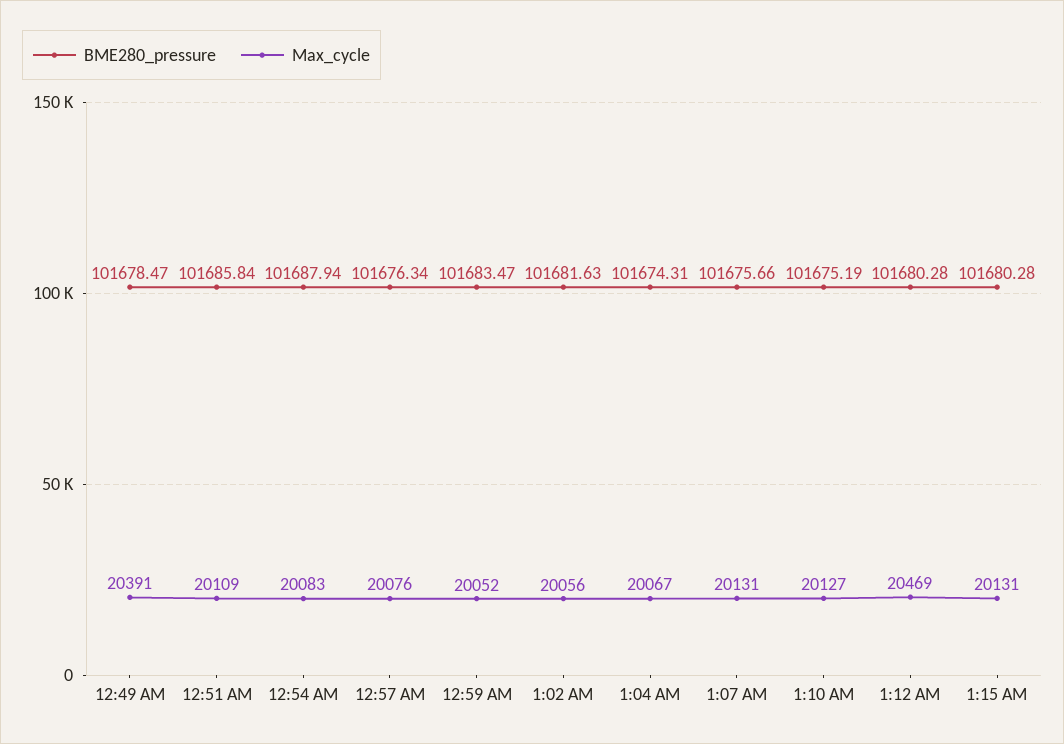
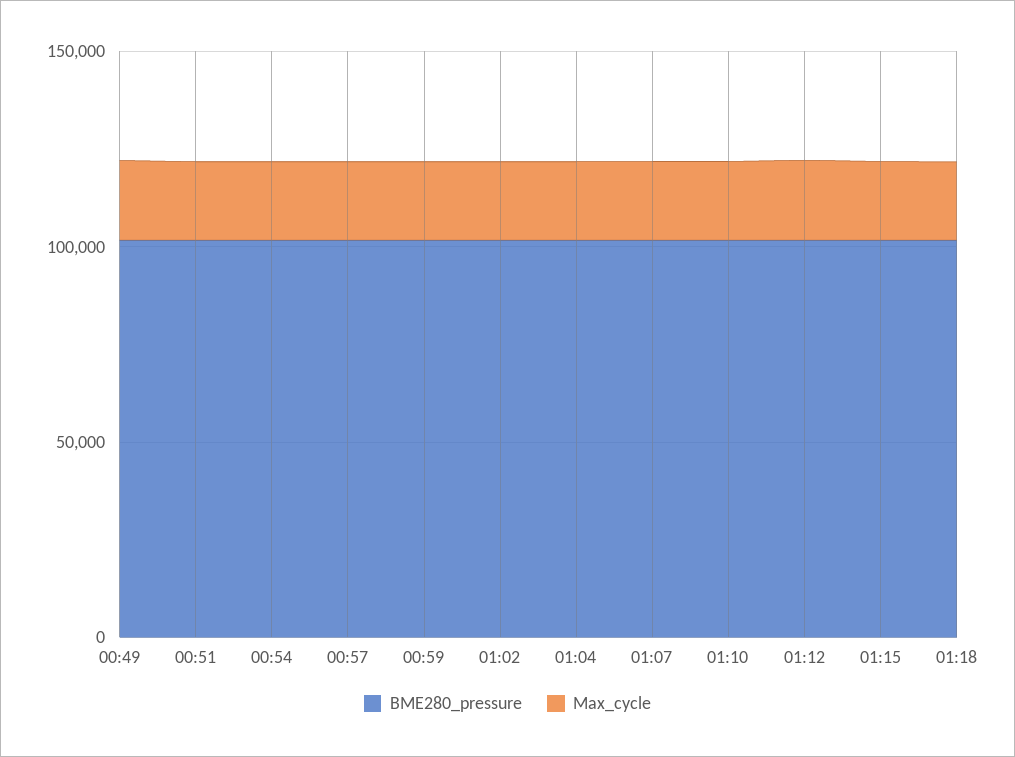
BME280_pressure, 01:18: none -> 100000
Max_cycle, 01:18: none -> 20000

